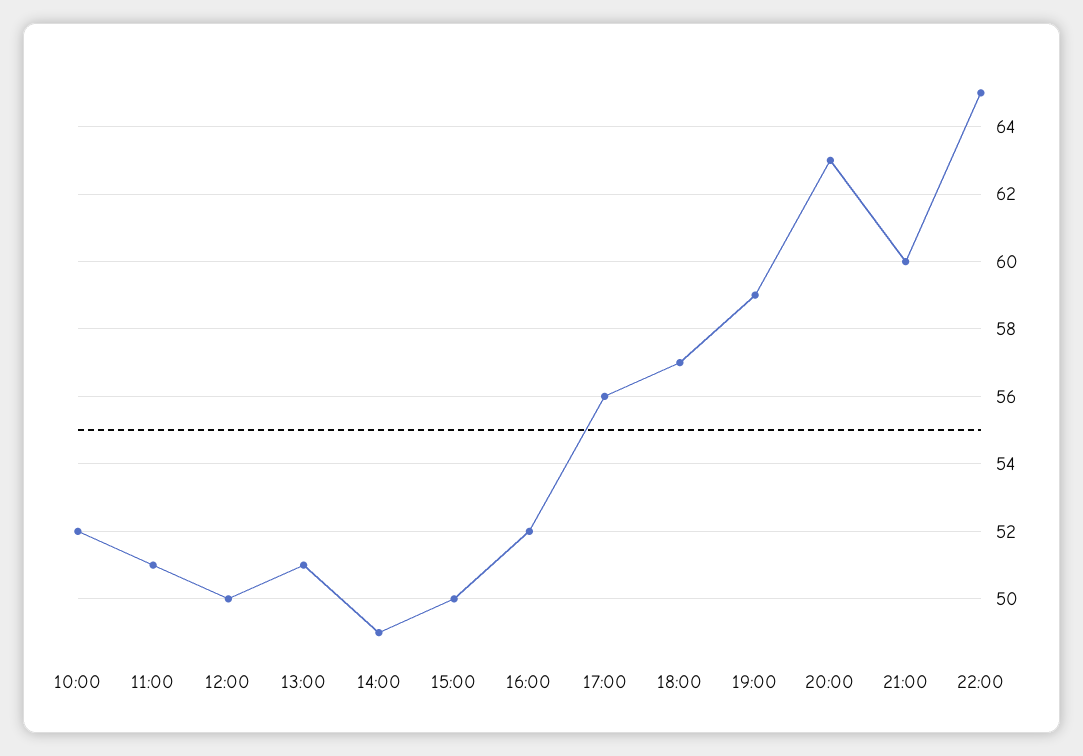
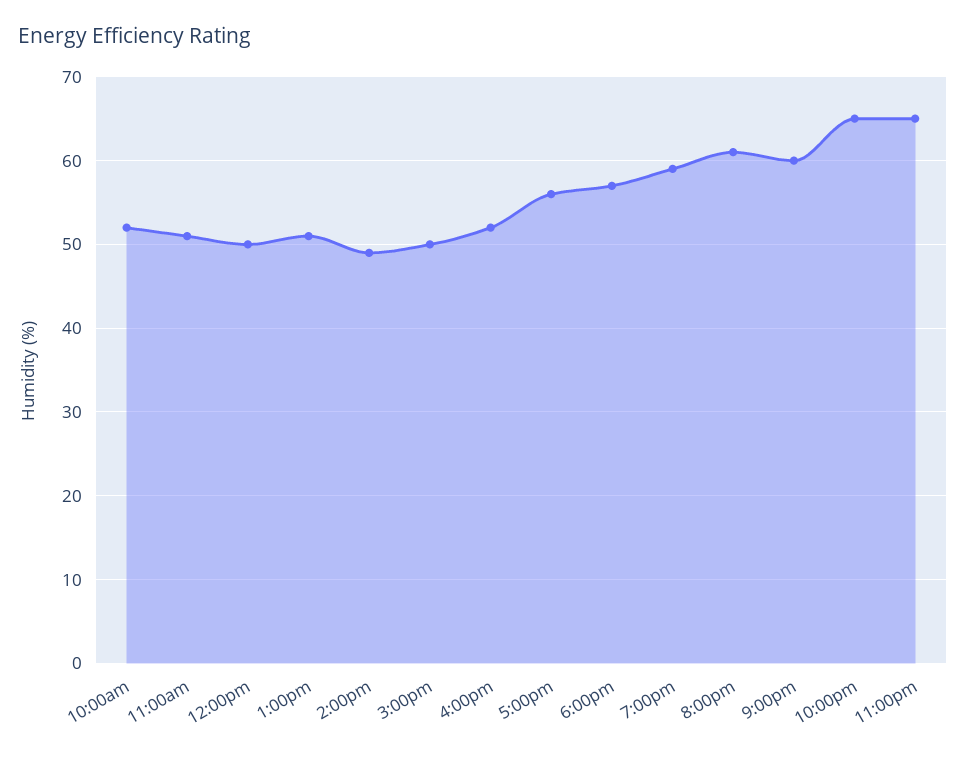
20:00: 63 -> 61
11:00pm: none -> 65

